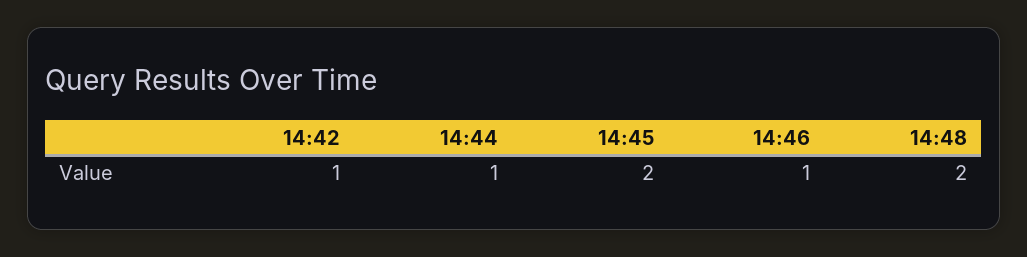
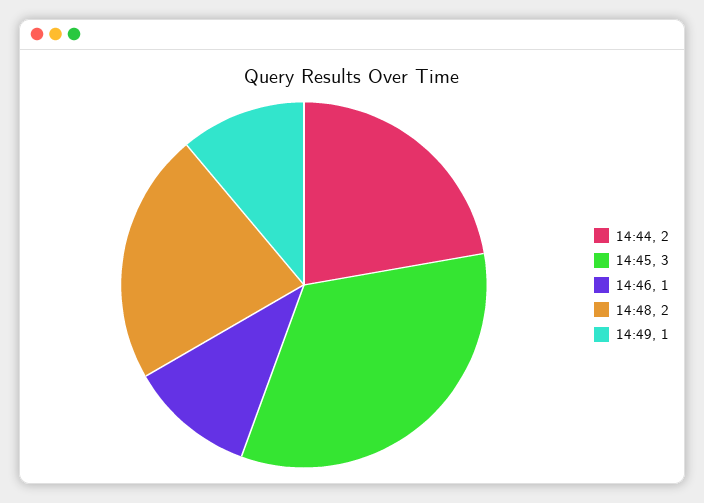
14:42: 1 -> none
14:44: 1 -> 2
14:45: 2 -> 3
14:49: none -> 1

